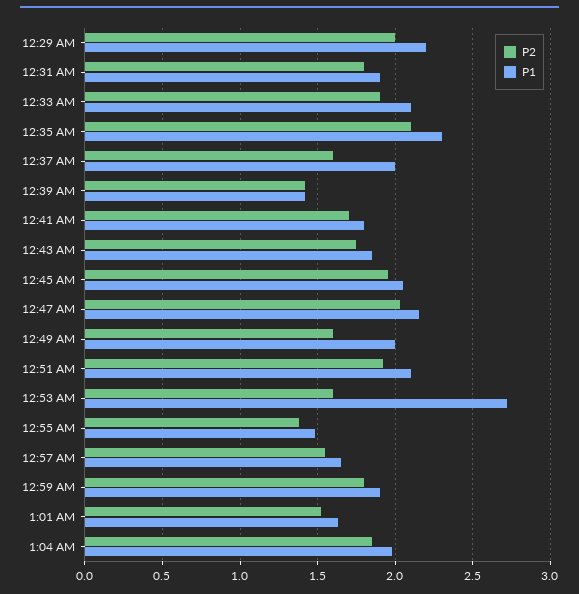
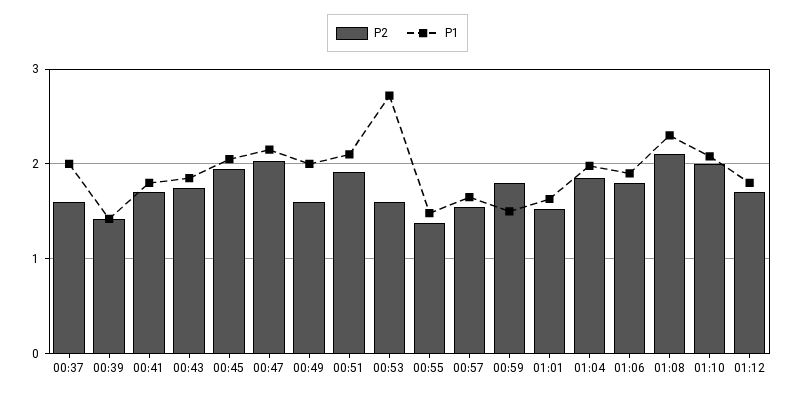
P2, 12:29 AM: 2 -> none
P1, 12:29 AM: 2.2 -> none
P2, 12:31 AM: 1.8 -> none
P1, 12:31 AM: 1.9 -> none
P2, 12:33 AM: 1.9 -> none
P1, 12:33 AM: 2.1 -> none
P2, 12:35 AM: 2.1 -> none
P1, 12:35 AM: 2.3 -> none
P1, 12:59 AM: 1.9 -> 1.5
P2, 01:06: none -> 1.8
P1, 01:06: none -> 1.9
P2, 01:08: none -> 2.1
P1, 01:08: none -> 2.3
P2, 01:10: none -> 2
P1, 01:10: none -> 2.1
P2, 01:12: none -> 1.7
P1, 01:12: none -> 1.8

